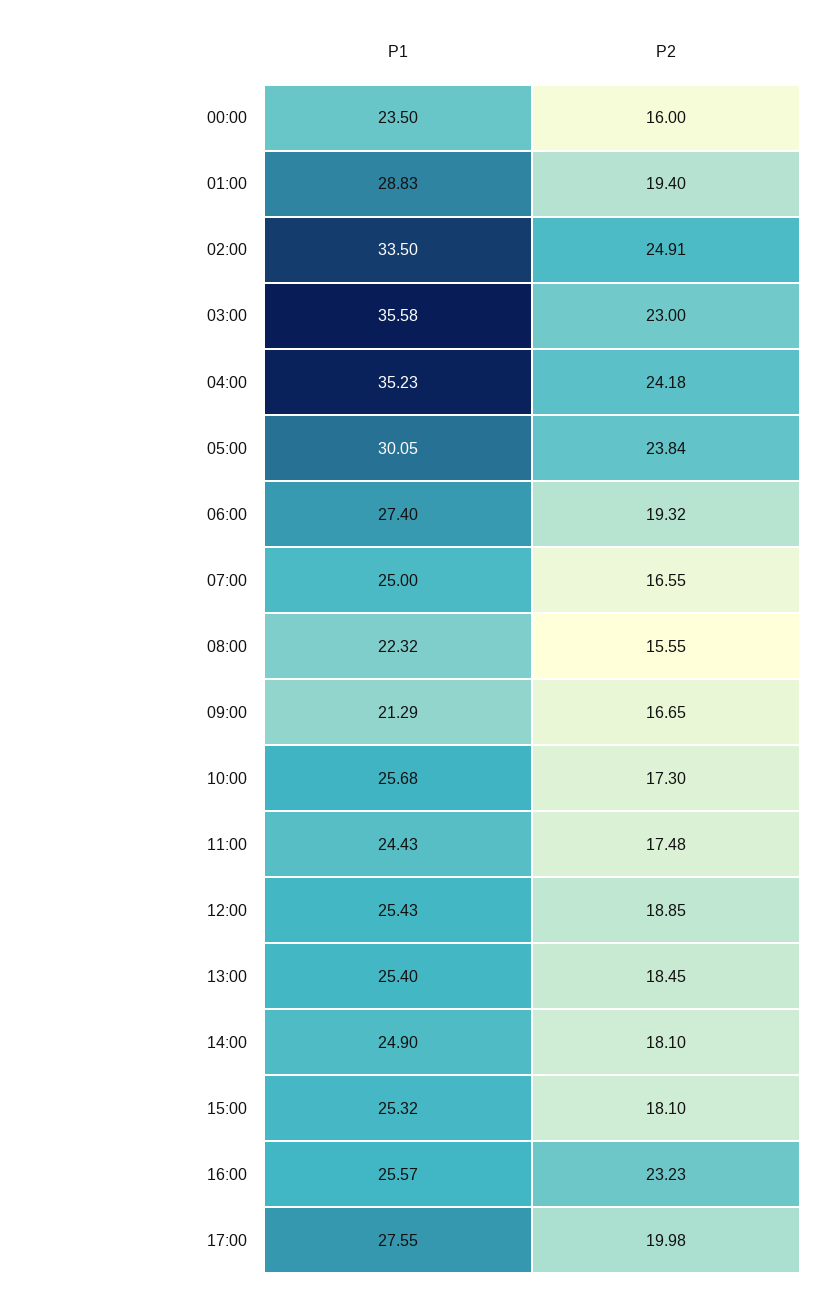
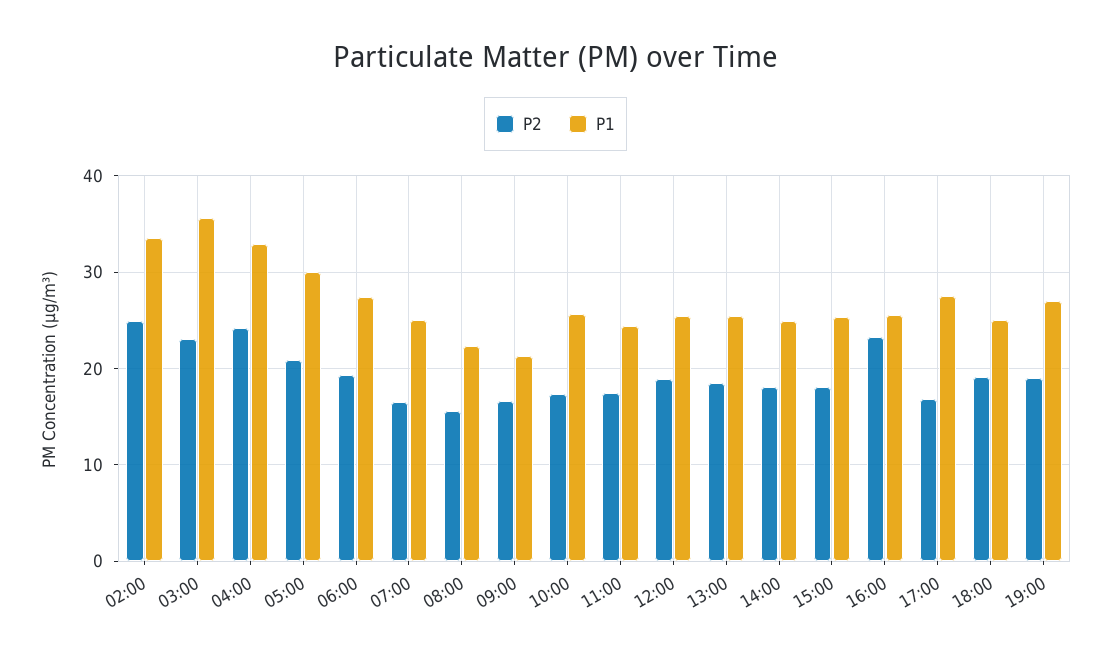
P1, 00:00: 23.5 -> none
P2, 00:00: 16 -> none
P1, 01:00: 28.83 -> none
P2, 01:00: 19.4 -> none
P1, 04:00: 35.23 -> 33
P2, 05:00: 23.84 -> 21
P2, 17:00: 19.98 -> 17
P2, 18:00: none -> 19
P1, 18:00: none -> 25
P2, 19:00: none -> 19
P1, 19:00: none -> 27

